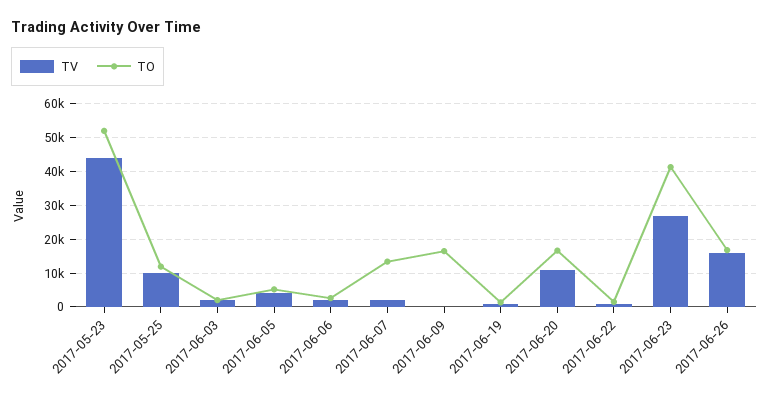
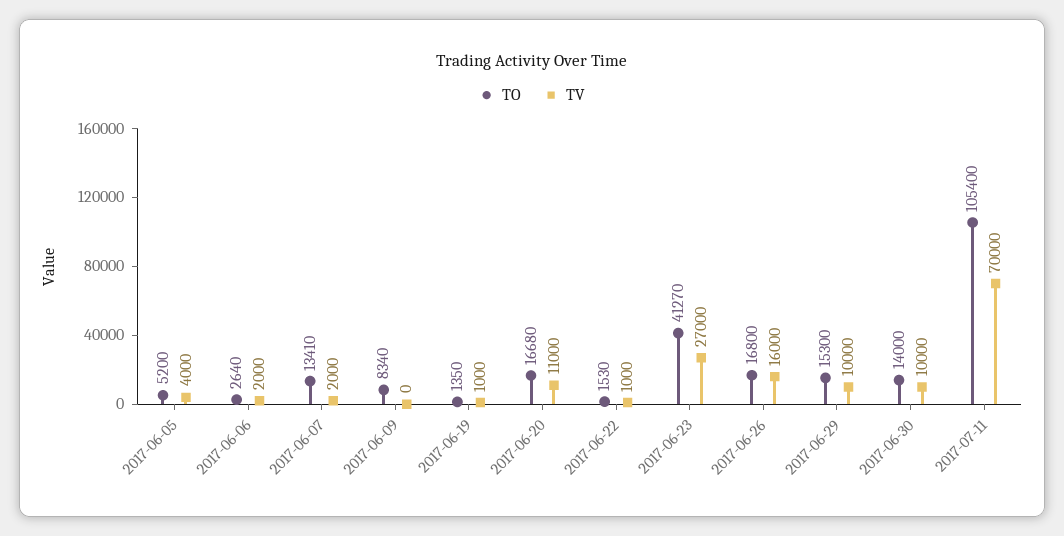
TV, 2017-05-23: 44000 -> none
TO, 2017-05-23: 52000 -> none
TV, 2017-05-25: 10000 -> none
TO, 2017-05-25: 12000 -> none
TV, 2017-06-03: 2000 -> none
TO, 2017-06-03: 2000 -> none
TO, 2017-06-09: 16000 -> 8340
TO, 2017-06-29: none -> 15300
TV, 2017-06-29: none -> 10000
TO, 2017-06-30: none -> 14000
TV, 2017-06-30: none -> 10000
TO, 2017-07-11: none -> 105400
TV, 2017-07-11: none -> 70000

